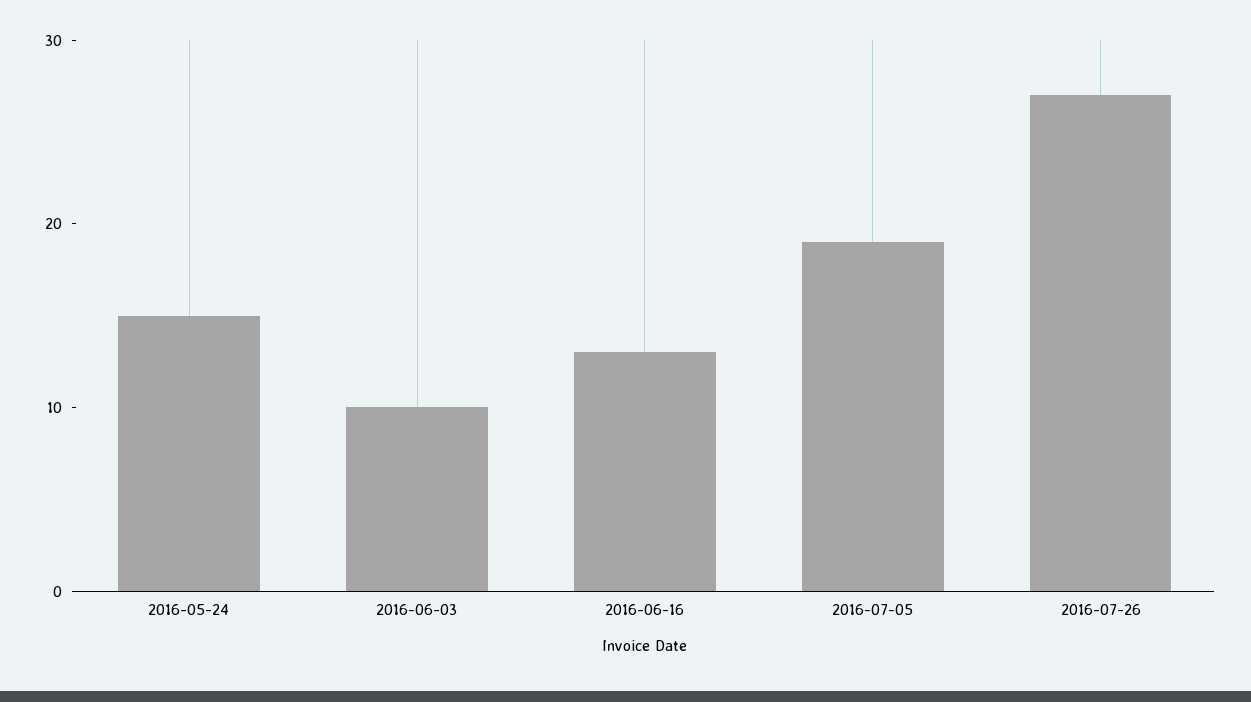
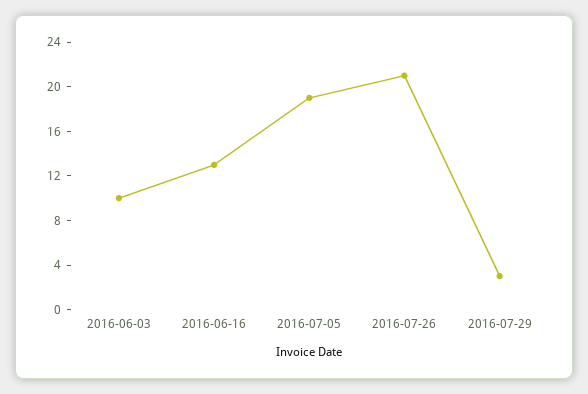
2016-05-24: 15 -> none
2016-07-26: 27 -> 21
2016-07-29: none -> 3

